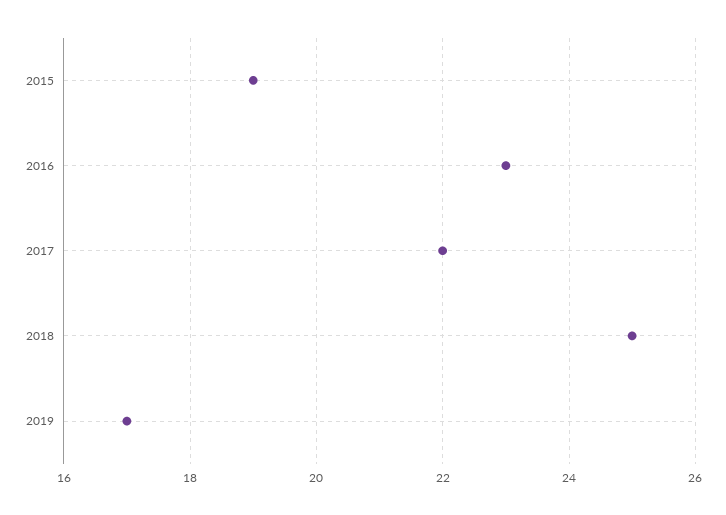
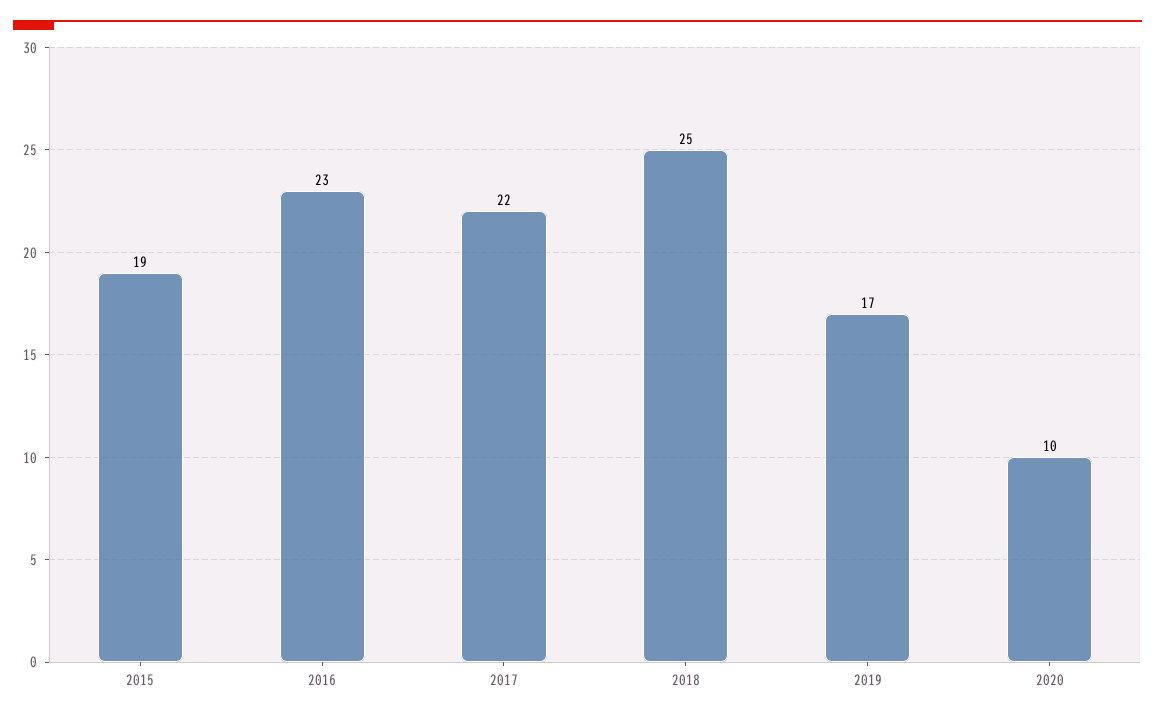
2020: none -> 10

